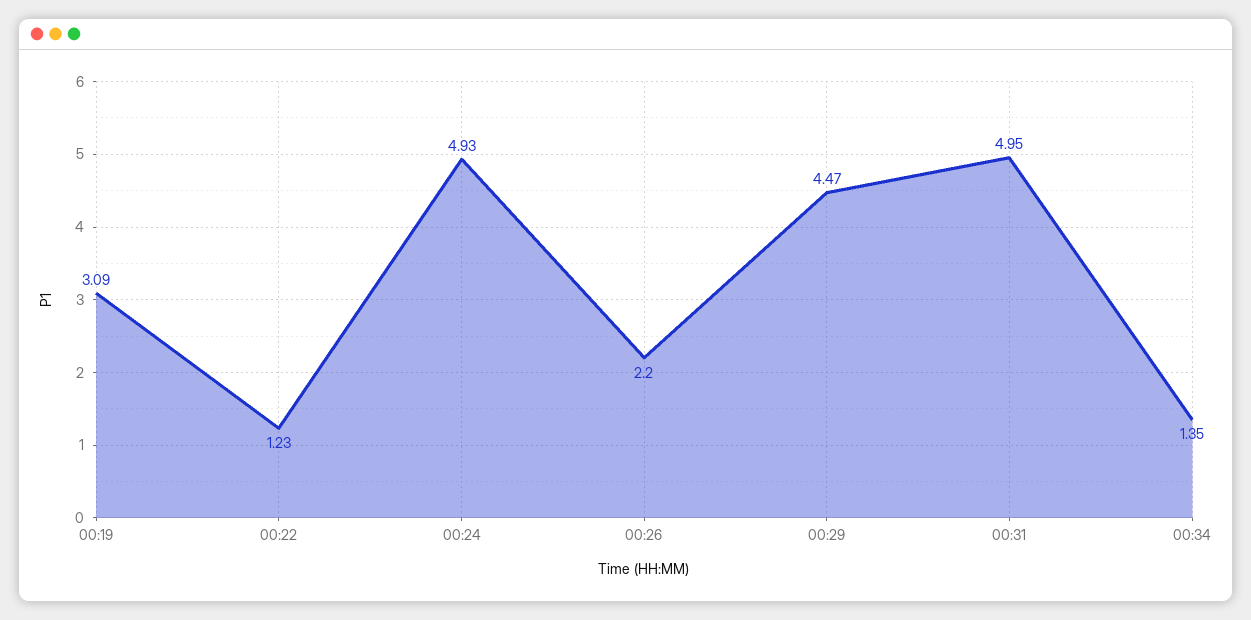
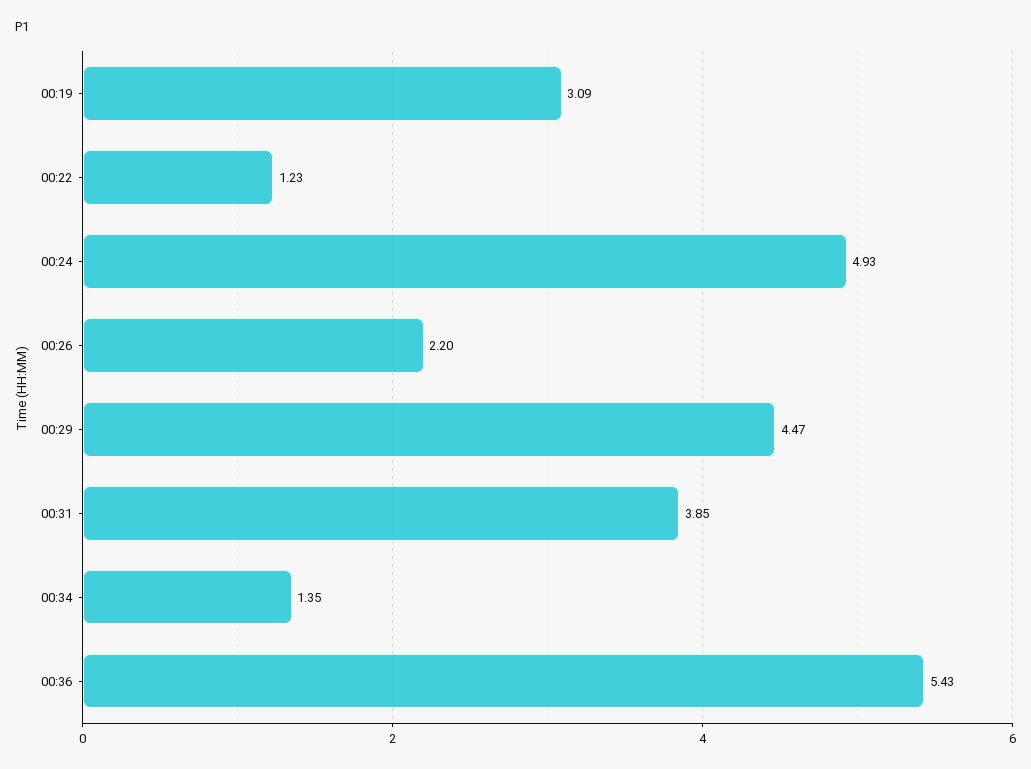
00:31: 4.95 -> 3.85
00:36: none -> 5.43

